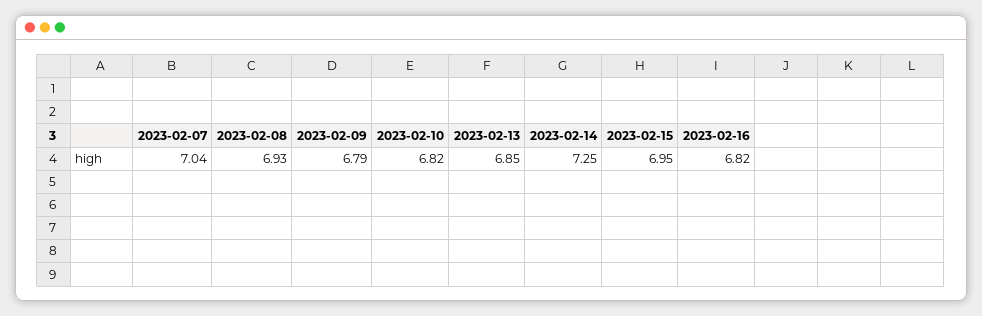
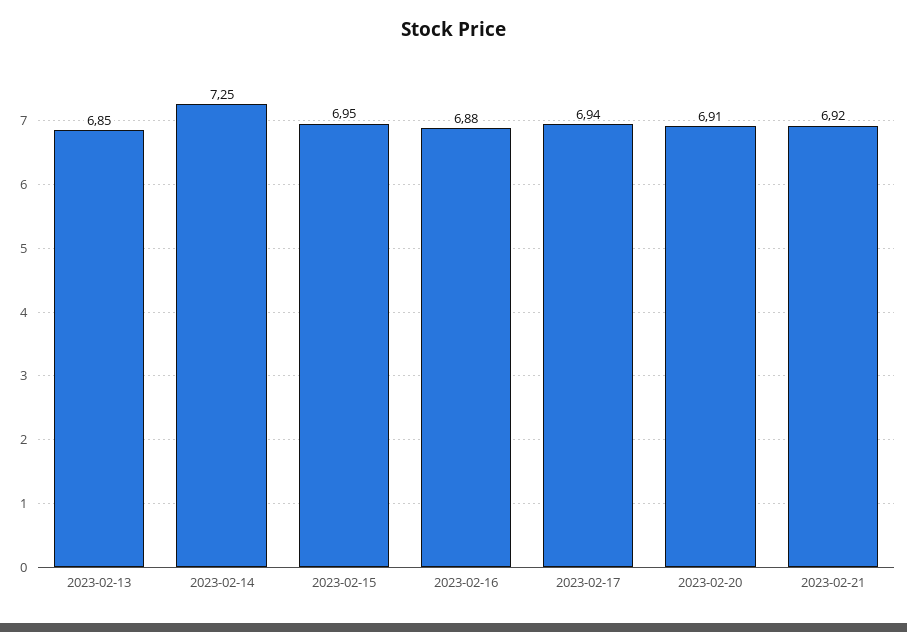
2023-02-07: 7.04 -> none
2023-02-08: 6.93 -> none
2023-02-09: 6.79 -> none
2023-02-10: 6.82 -> none
2023-02-16: 6.82 -> 6.88
2023-02-17: none -> 6.94
2023-02-20: none -> 6.91
2023-02-21: none -> 6.92

